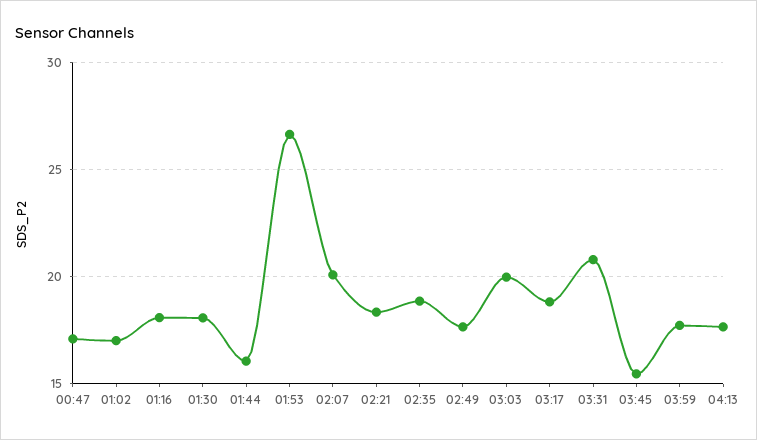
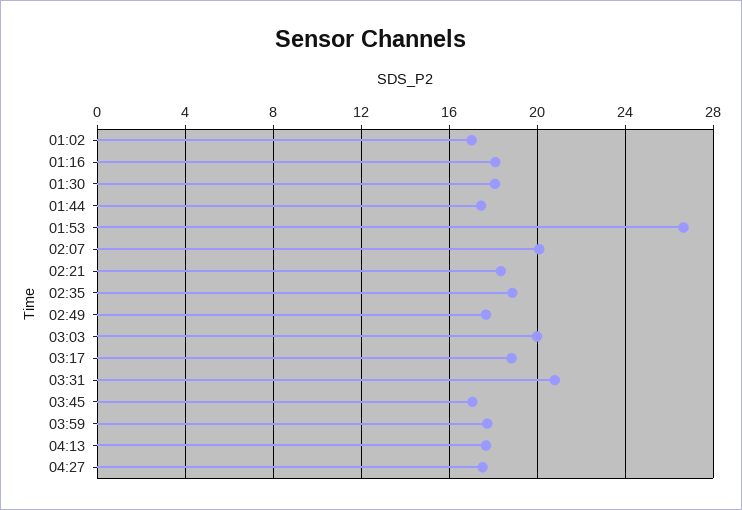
00:47: 17 -> none
01:44: 16 -> 17.5
03:45: 15.5 -> 17
04:27: none -> 17.5

